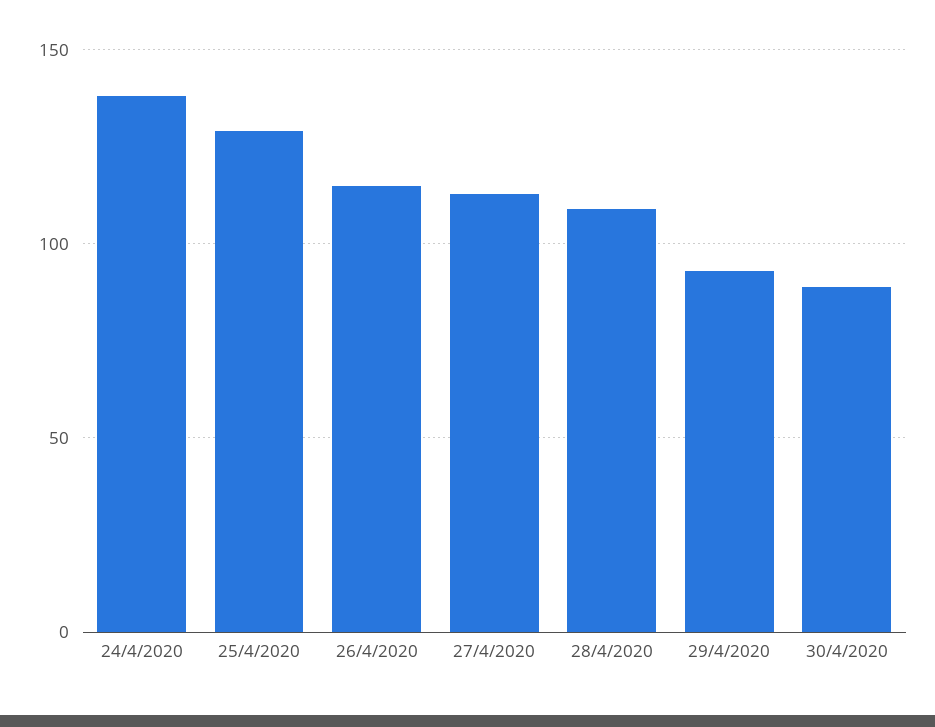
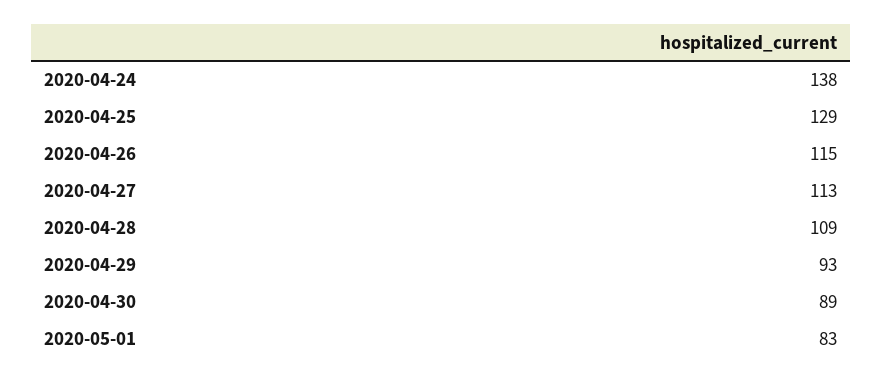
2020-05-01: none -> 83

